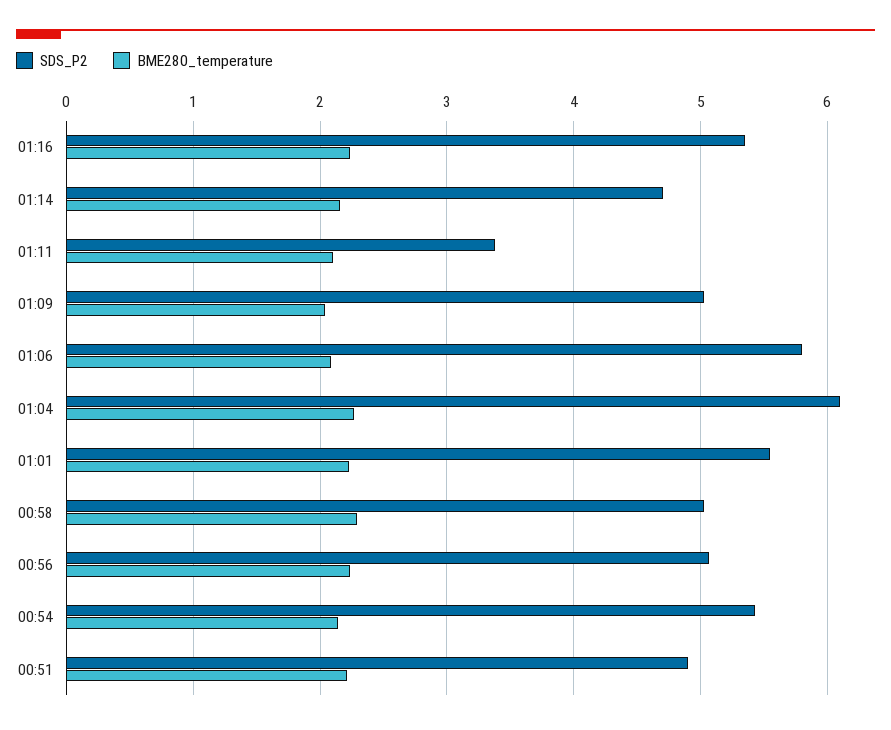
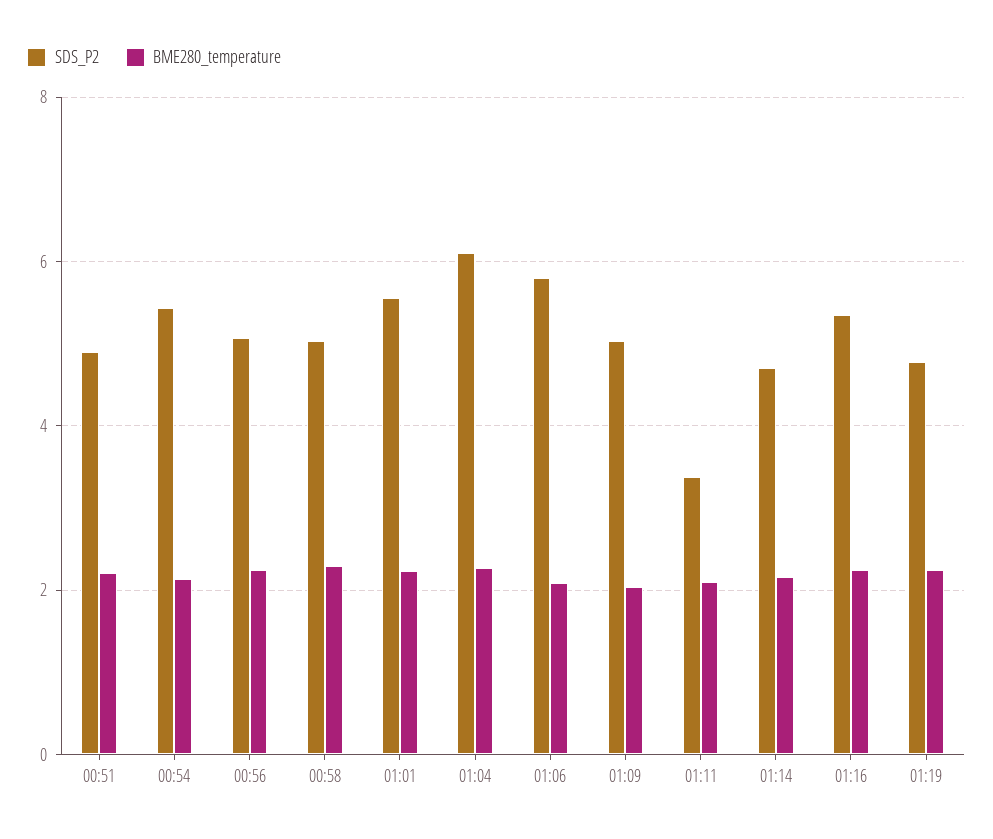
SDS_P2, 01:19: none -> 4.8
BME280_temperature, 01:19: none -> 2.2

